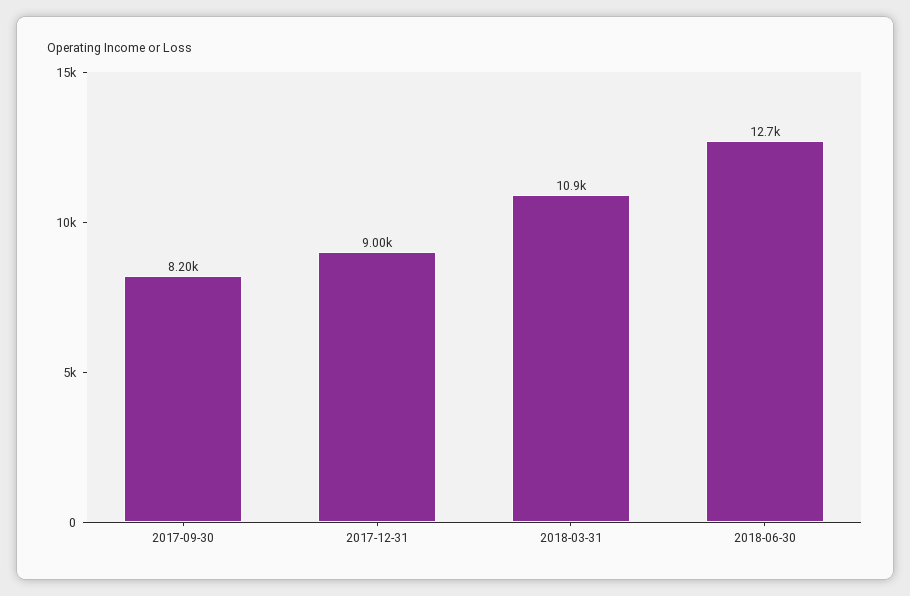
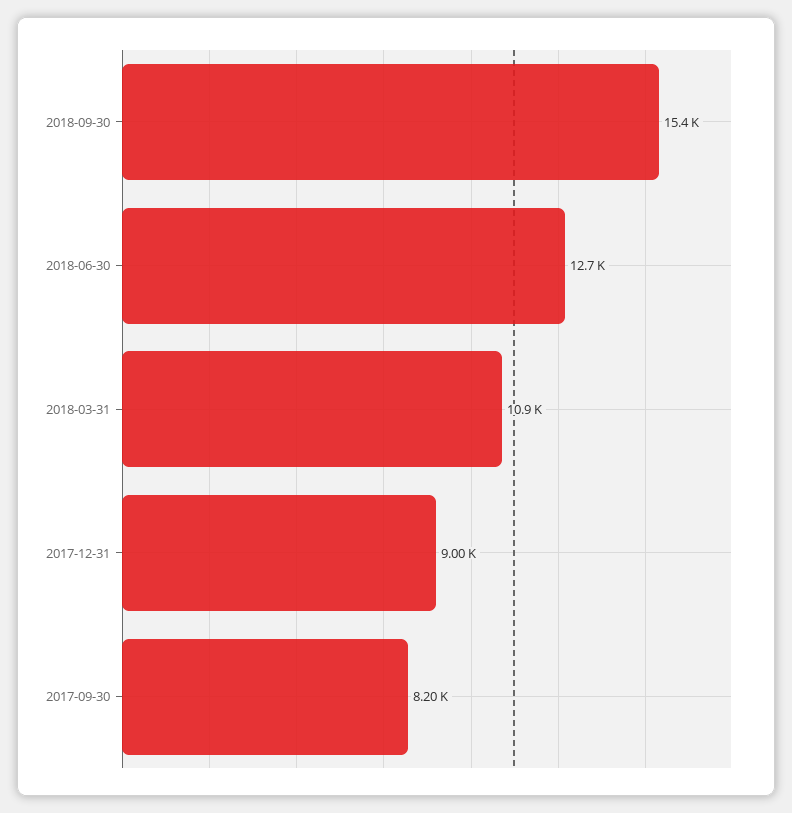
2018-09-30: none -> 15400

